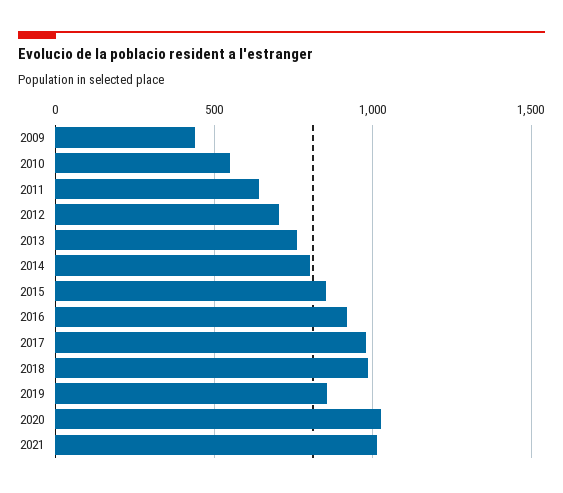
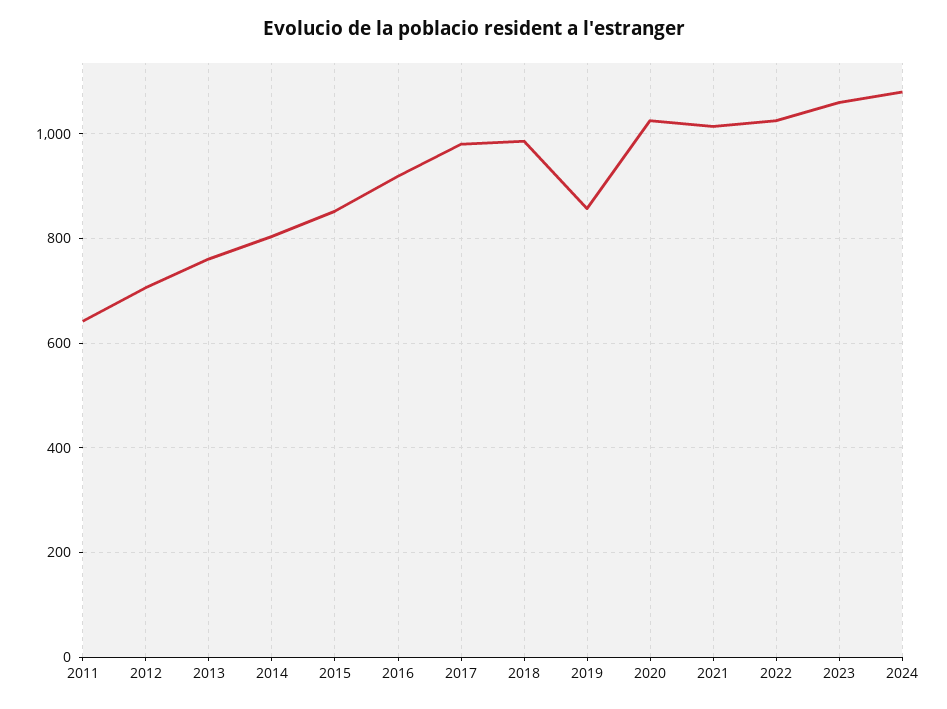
2009: 450 -> none
2010: 550 -> none
2022: none -> 1020
2023: none -> 1060
2024: none -> 1080

